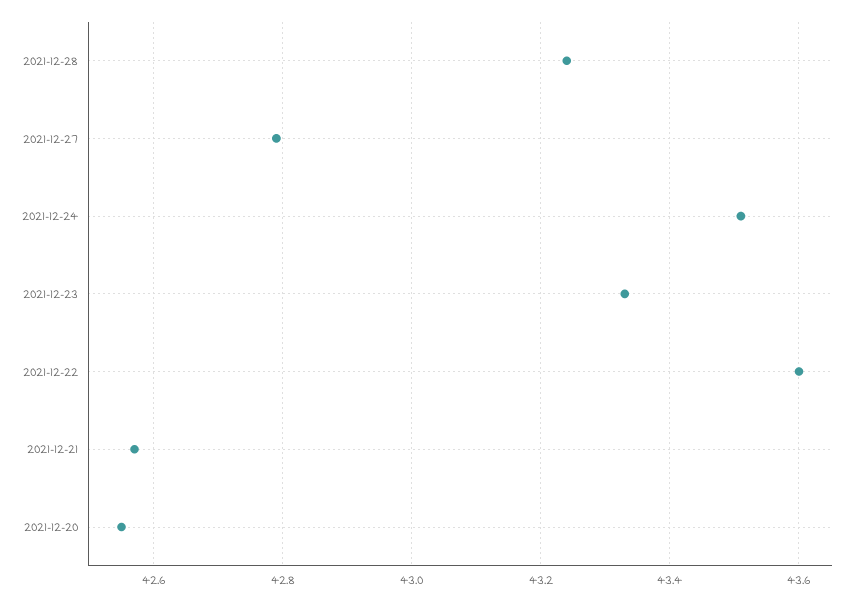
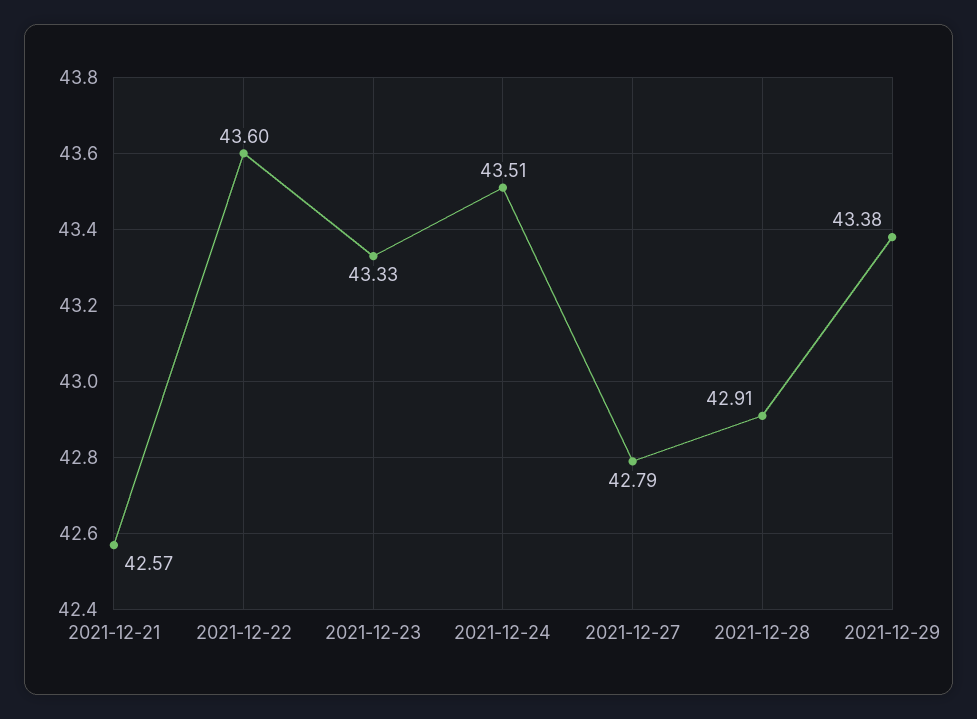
2021-12-28: 43.25 -> 42.91
2021-12-20: 42.55 -> none
2021-12-29: none -> 43.38

